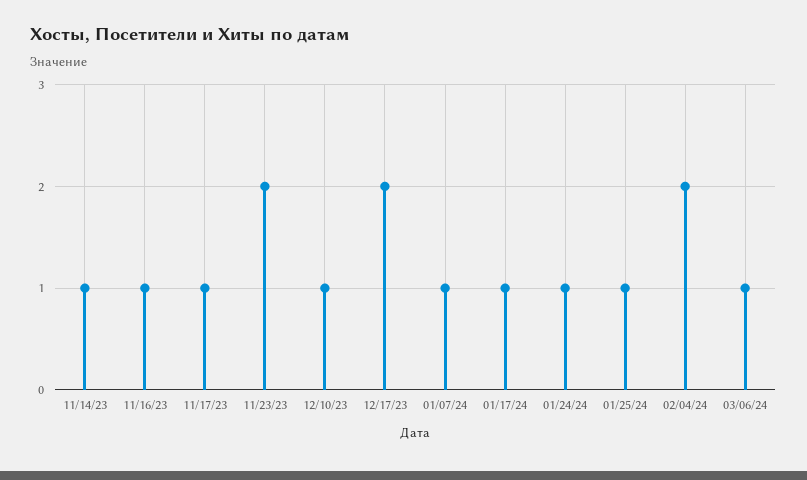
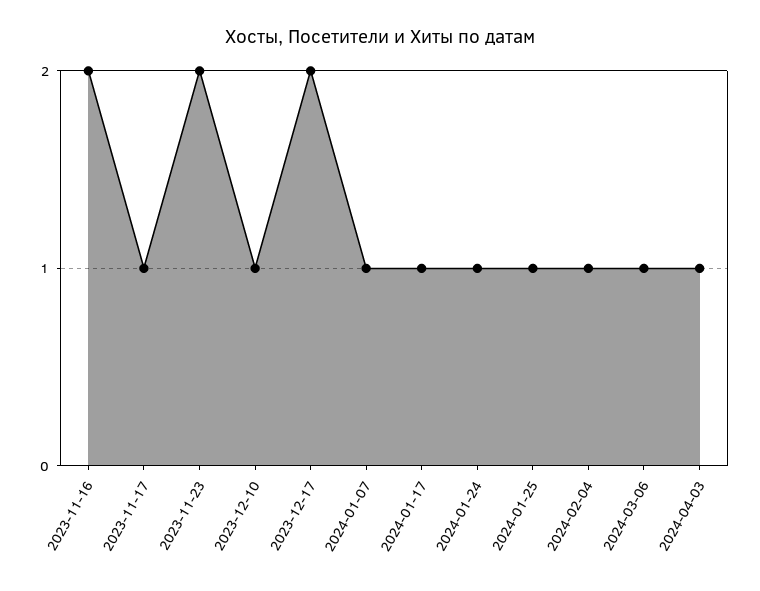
11/14/23: 1 -> none
11/16/23: 1 -> 2
02/04/24: 2 -> 1
2024-04-03: none -> 1

